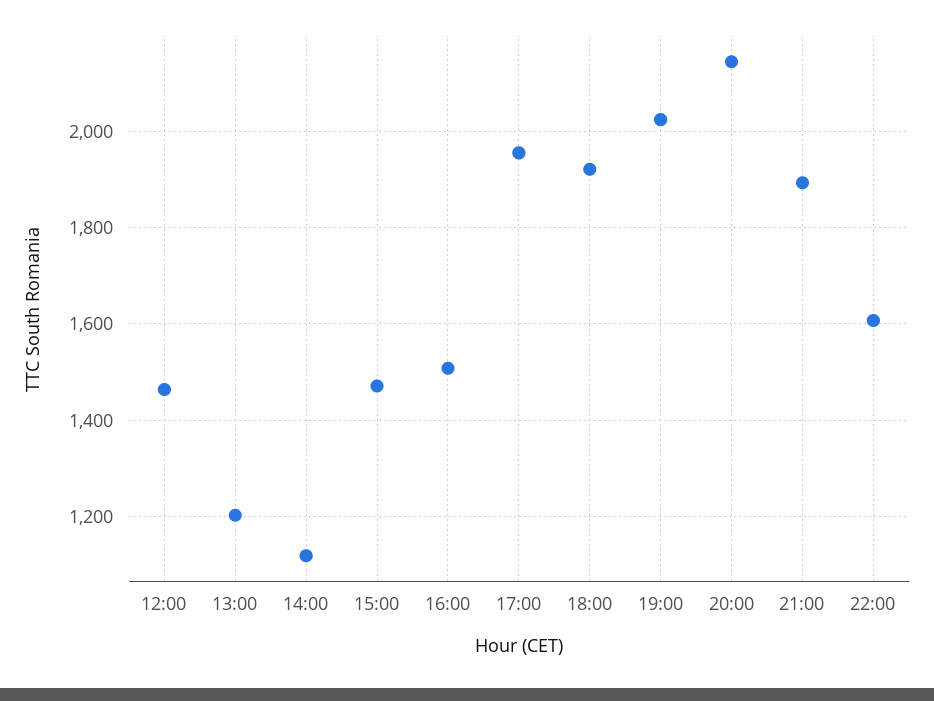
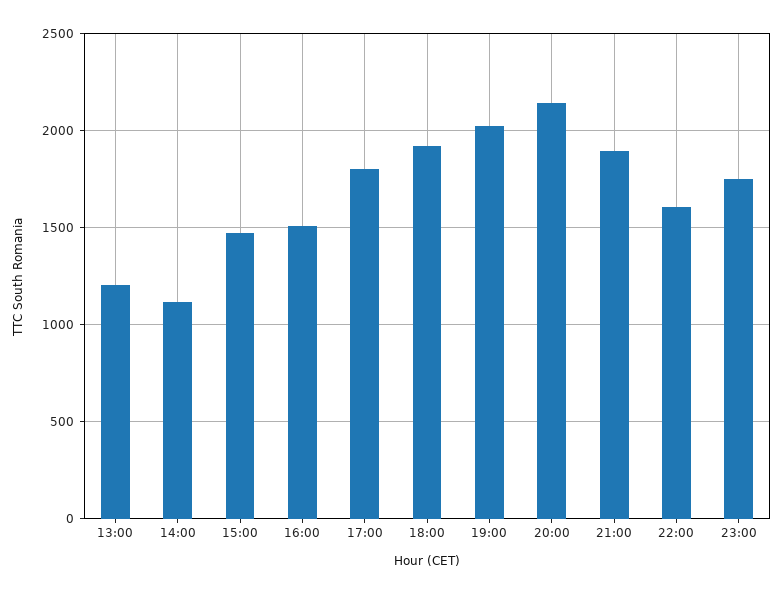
12:00: 1460 -> none
17:00: 1960 -> 1800
23:00: none -> 1750

